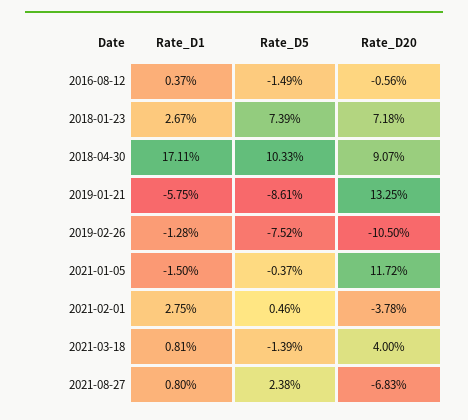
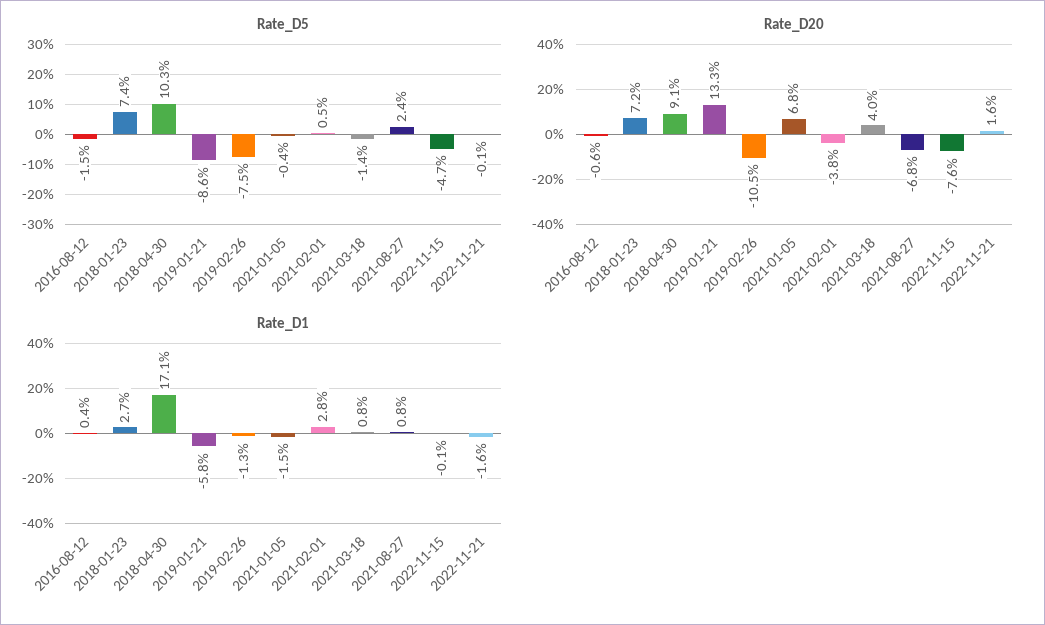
Rate_D20, 2021-01-05: 11.72 -> 6.8
Rate_D5, 2022-11-15: none -> -4.7
Rate_D5, 2022-11-21: none -> -0.1
Rate_D20, 2022-11-15: none -> -7.6
Rate_D20, 2022-11-21: none -> 1.6
Rate_D1, 2022-11-15: none -> -0.1
Rate_D1, 2022-11-21: none -> -1.6

